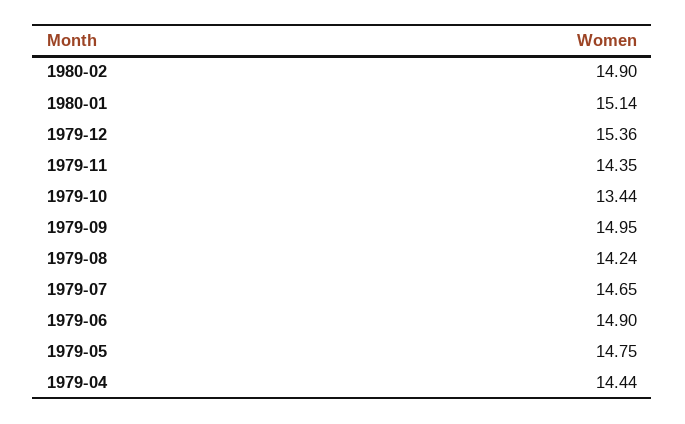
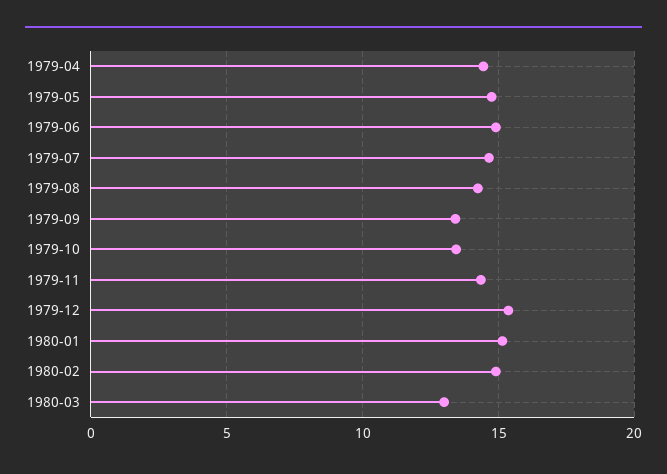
1979-09: 14.95 -> 13.5
1980-03: none -> 13

